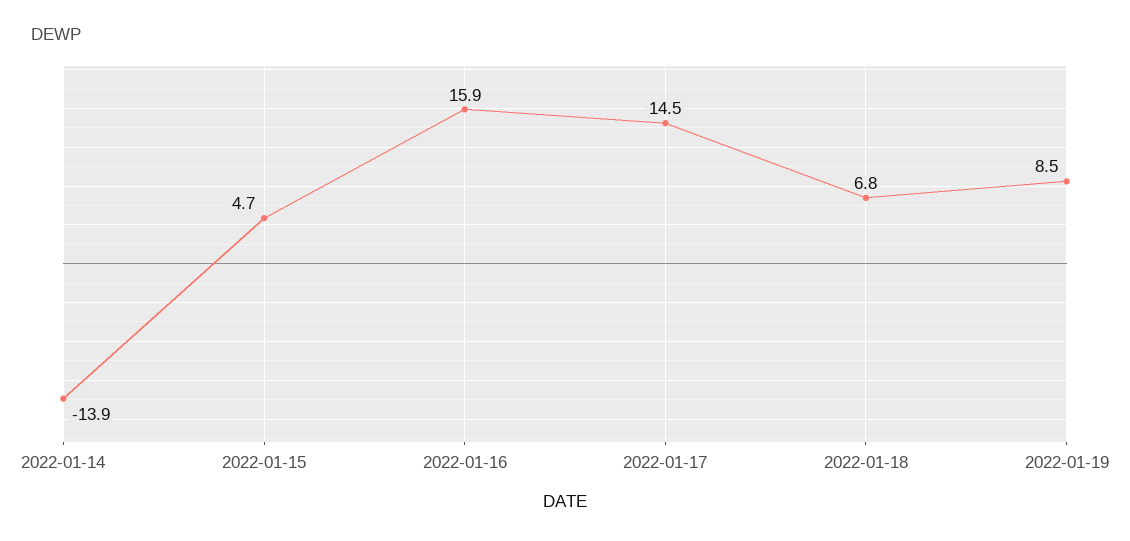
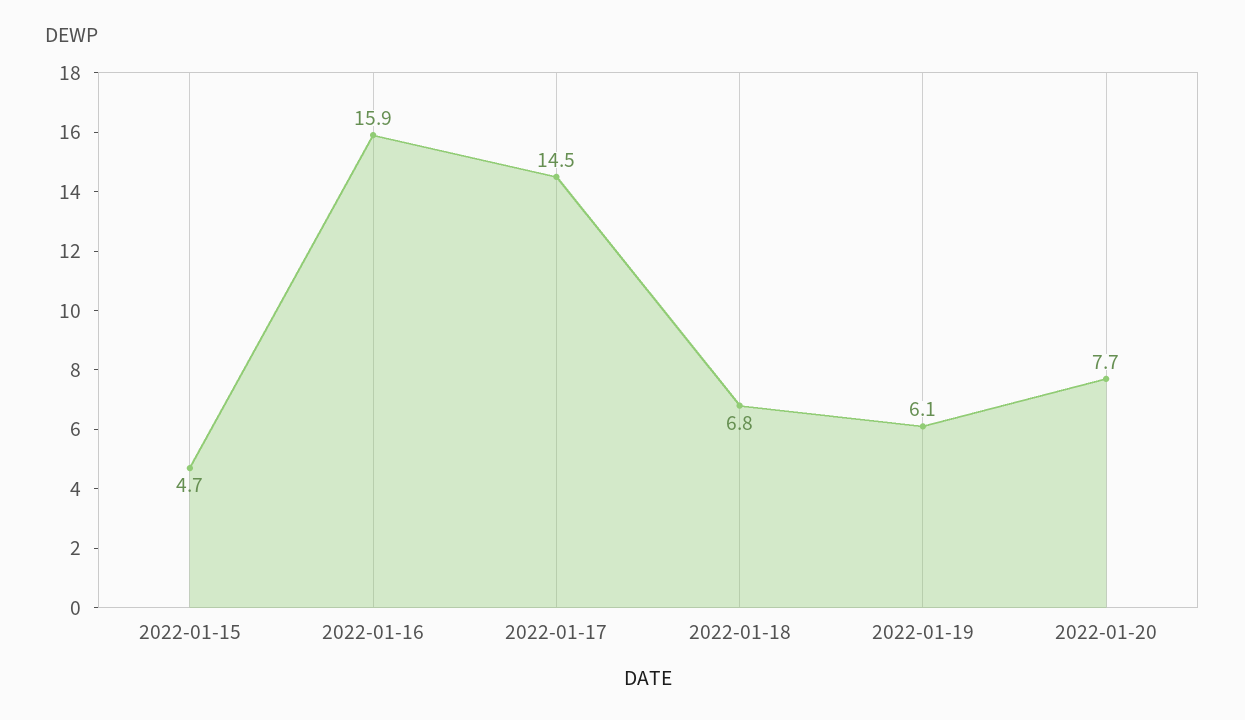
2022-01-14: -13.9 -> none
2022-01-19: 8.5 -> 6.1
2022-01-20: none -> 7.7

